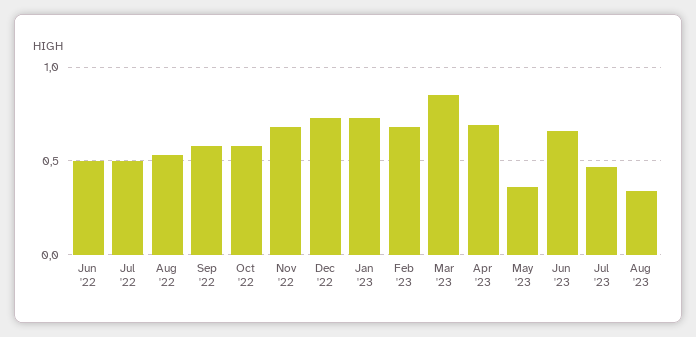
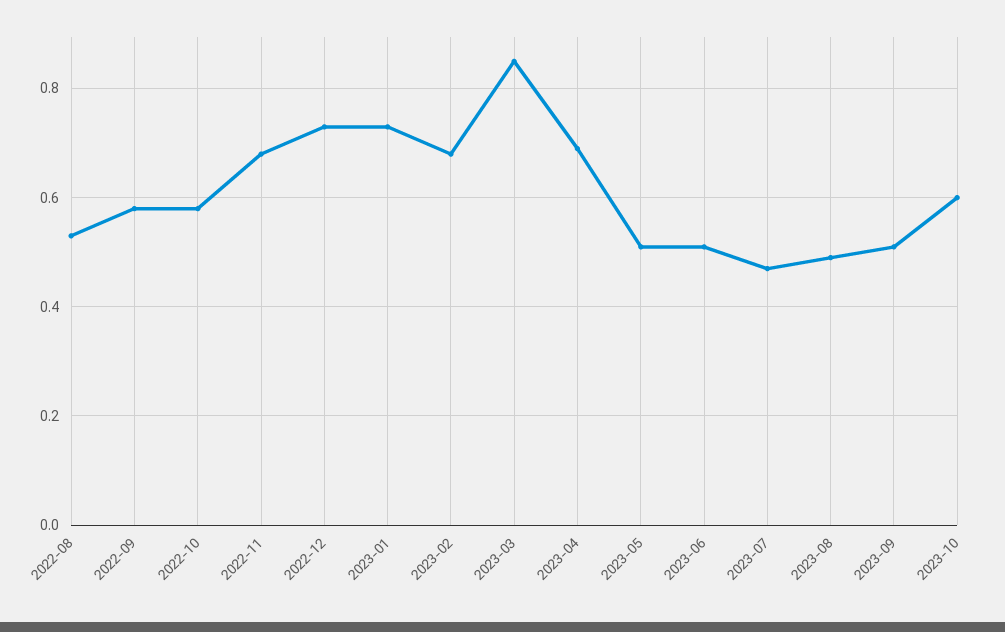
Jun '22: 0.5 -> none
Jul '22: 0.5 -> none
May '23: 0.35 -> 0.5
Jun '23: 0.65 -> 0.5
Aug '23: 0.35 -> 0.5
2023-09: none -> 0.5
2023-10: none -> 0.6

